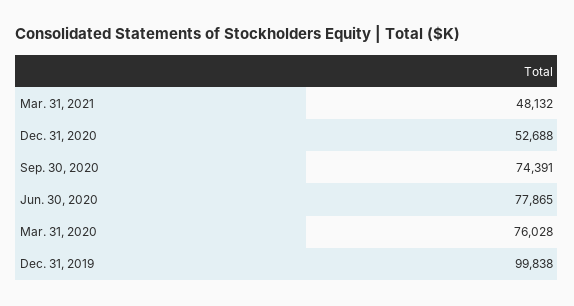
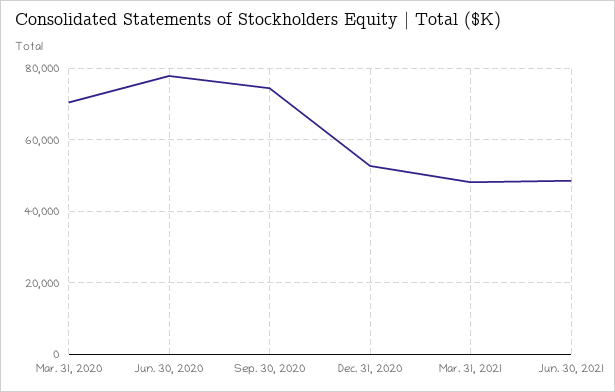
Mar. 31, 2020: 76028 -> 70000
Dec. 31, 2019: 99838 -> none
Jun. 30, 2021: none -> 48000

